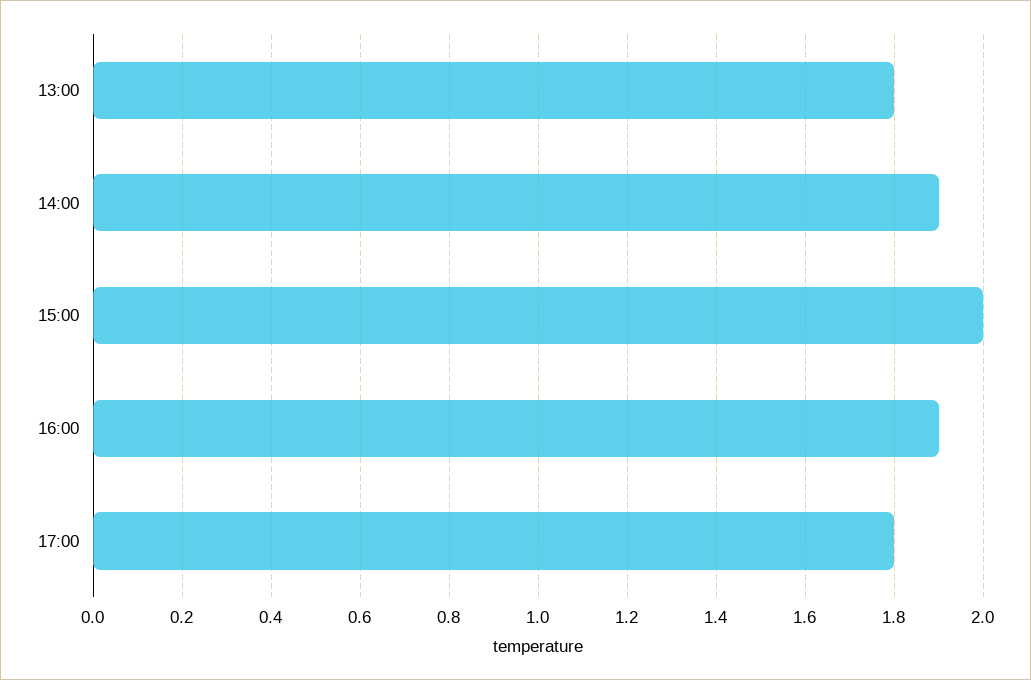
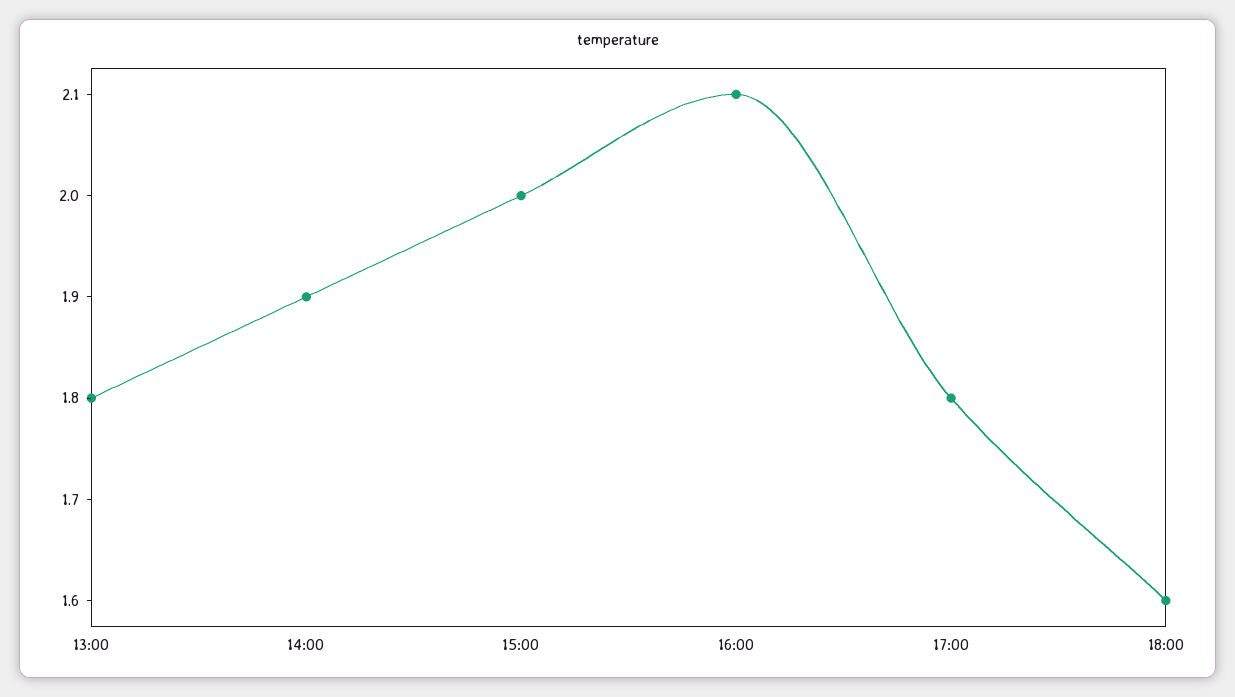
16:00: 1.9 -> 2.1
18:00: none -> 1.6

